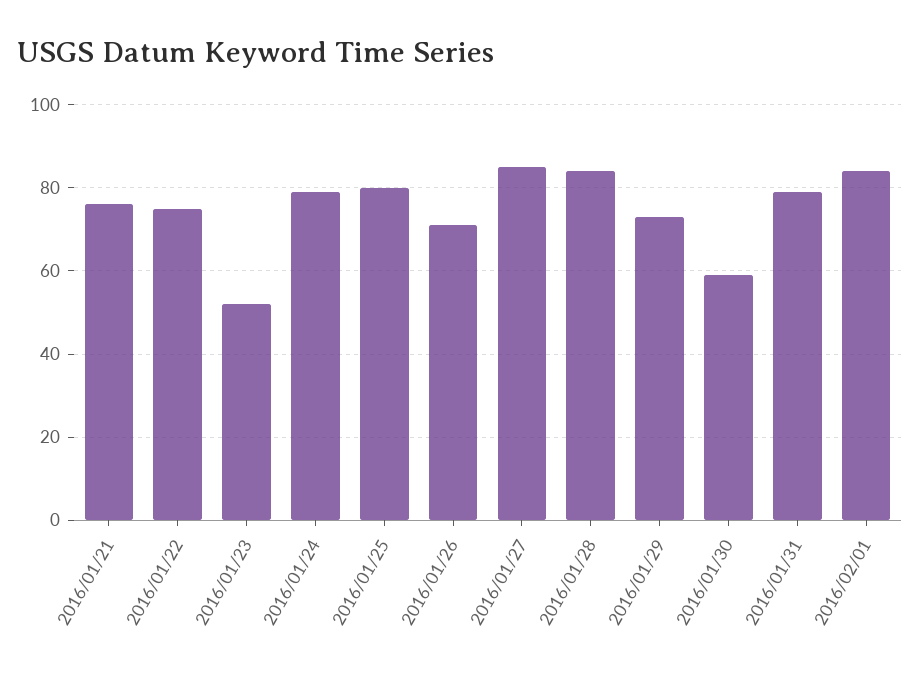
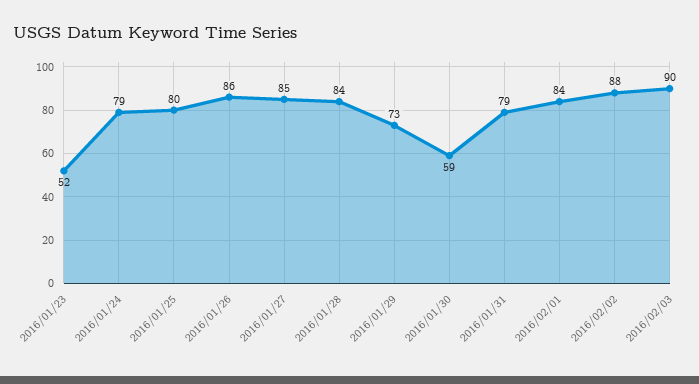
2016/01/21: 75 -> none
2016/01/22: 75 -> none
2016/01/26: 70 -> 86
2016/02/02: none -> 88
2016/02/03: none -> 90

